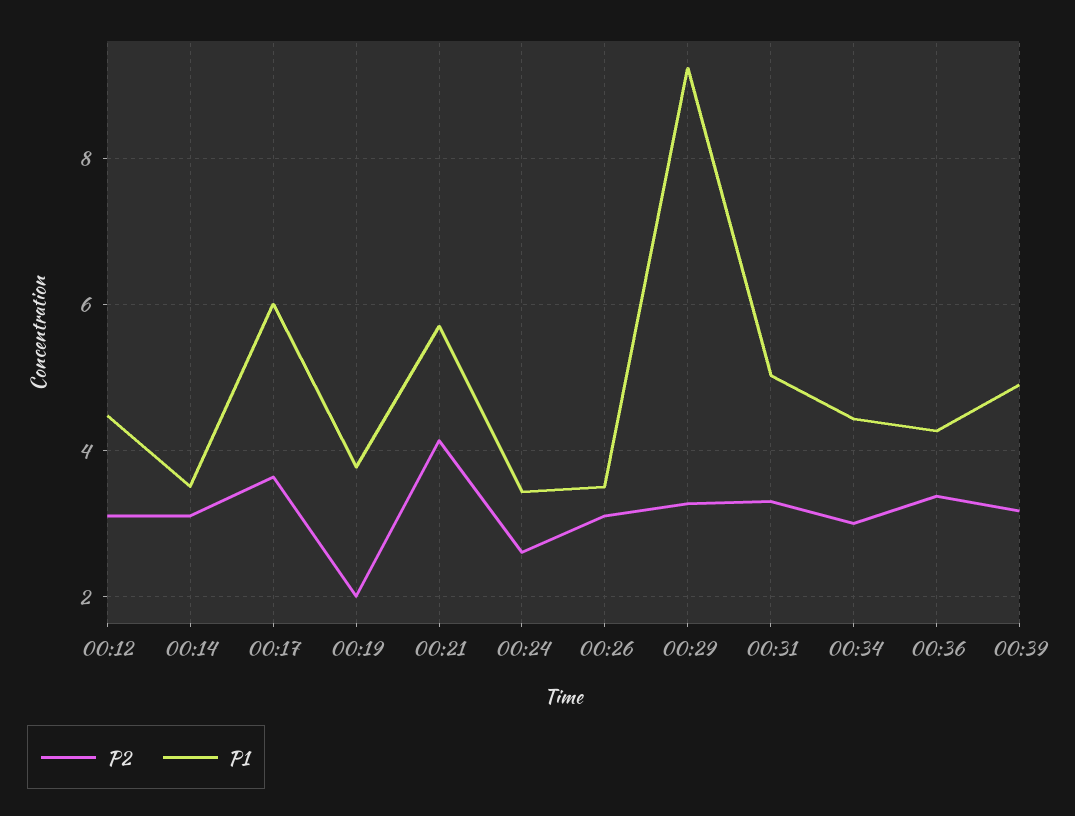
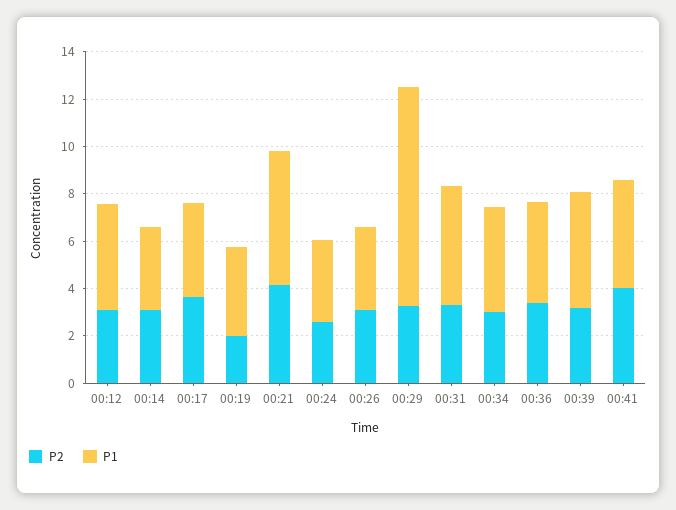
P1, 00:17: 6 -> 4
P2, 00:41: none -> 4
P1, 00:41: none -> 4.5

